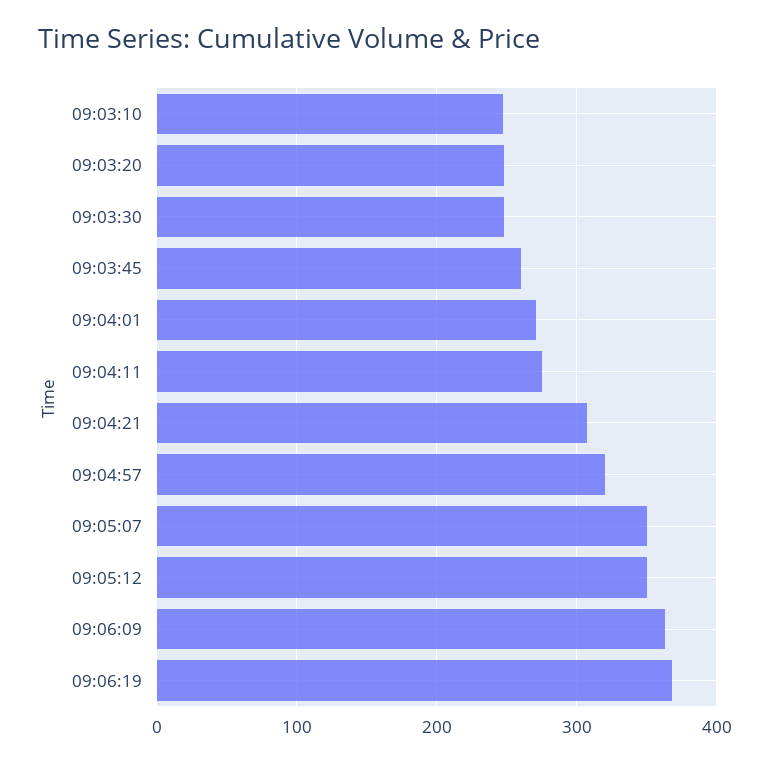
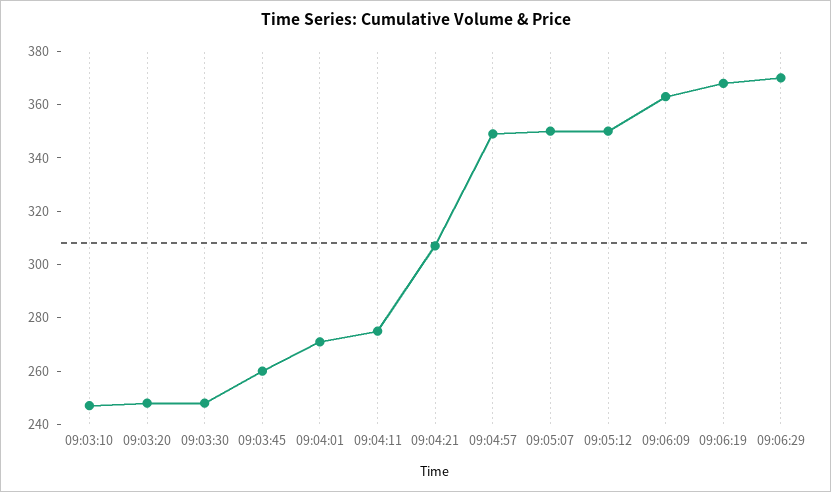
09:04:57: 320 -> 350
09:06:29: none -> 370

